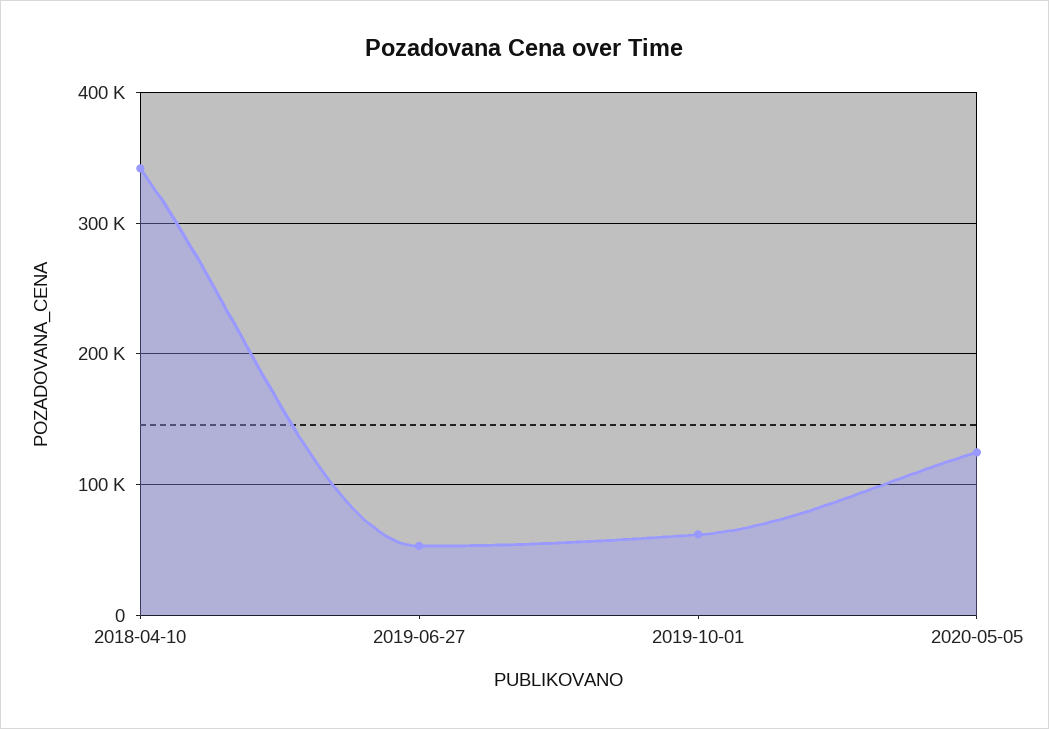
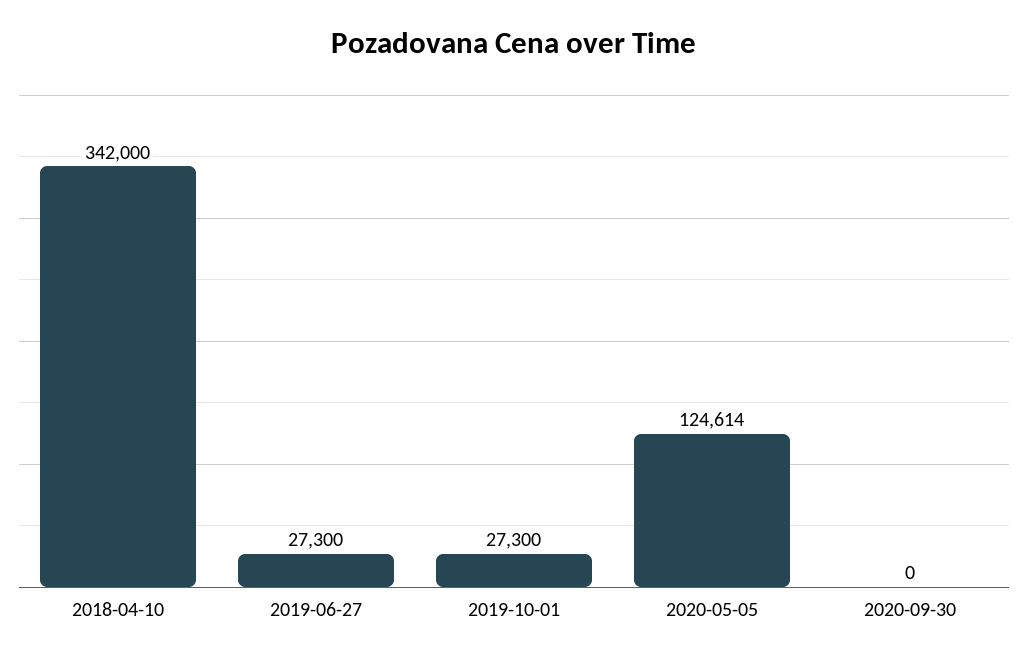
2019-06-27: 50000 -> 27300
2019-10-01: 60000 -> 27300
2020-09-30: none -> 0

